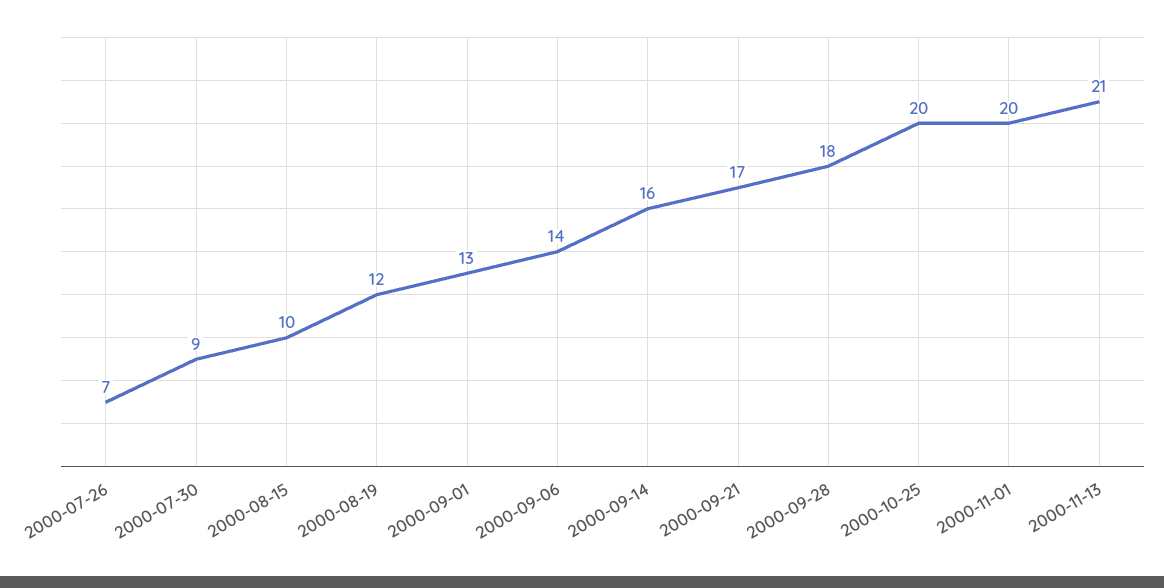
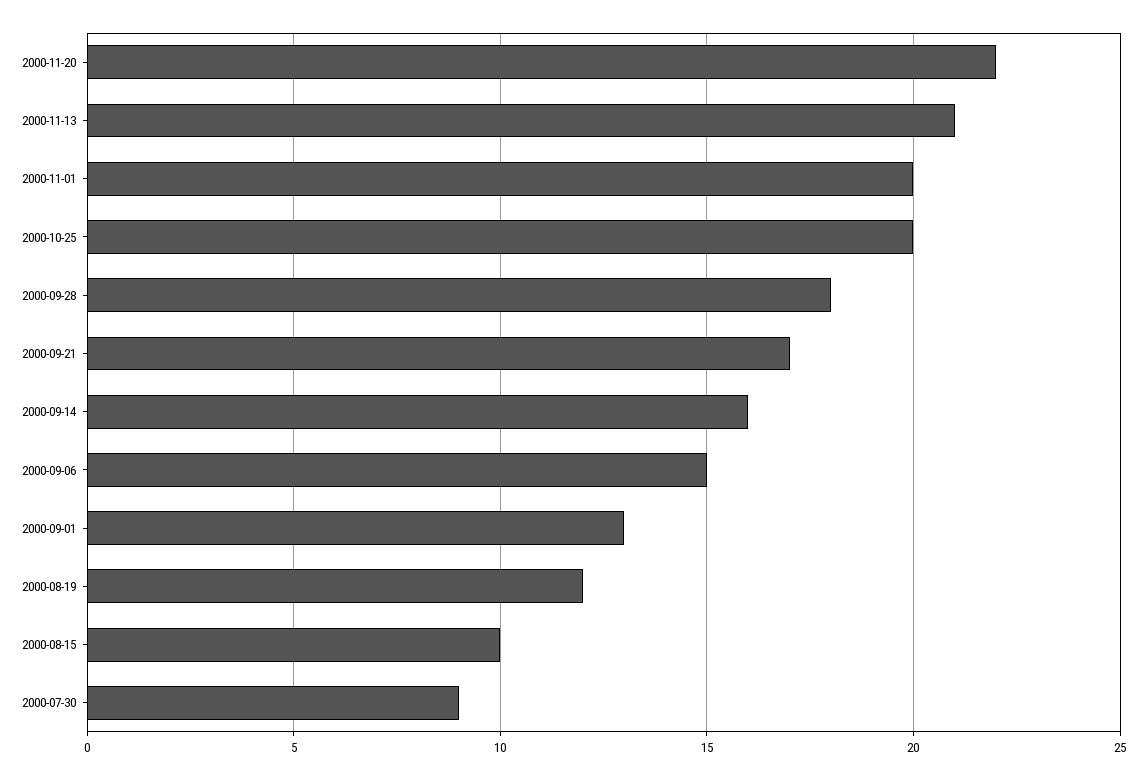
2000-07-26: 7 -> none
2000-09-06: 14 -> 15
2000-11-20: none -> 22

